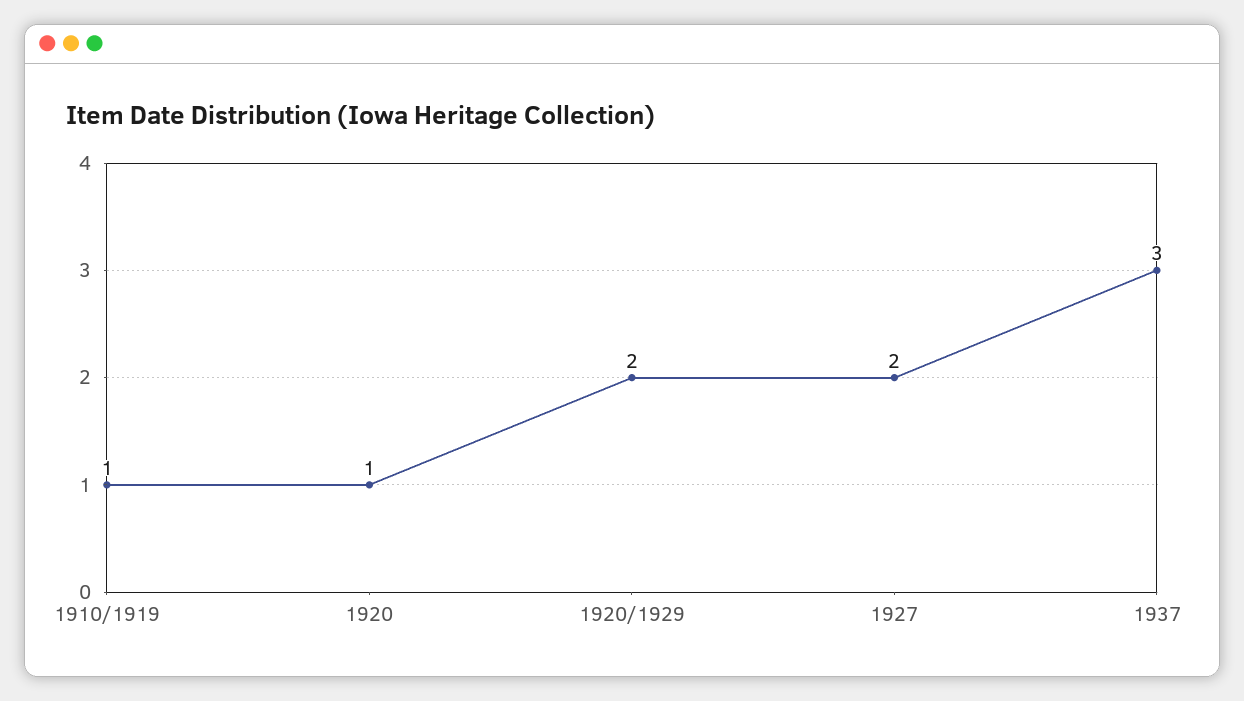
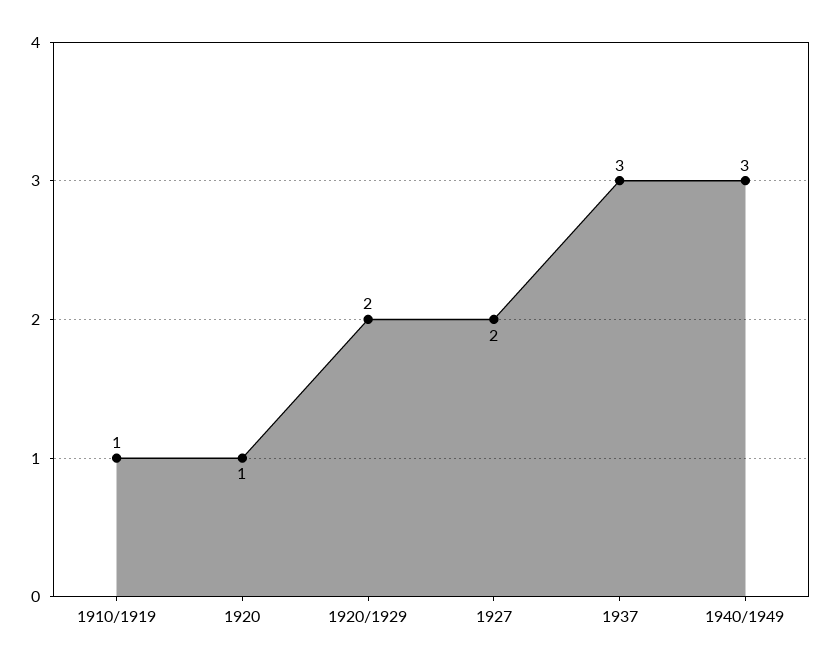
1940/1949: none -> 3

